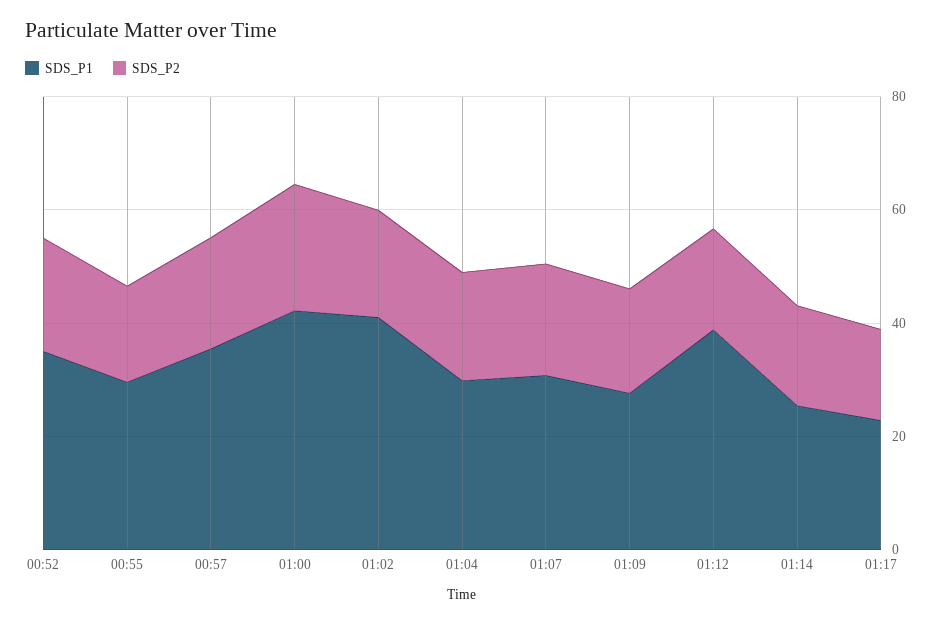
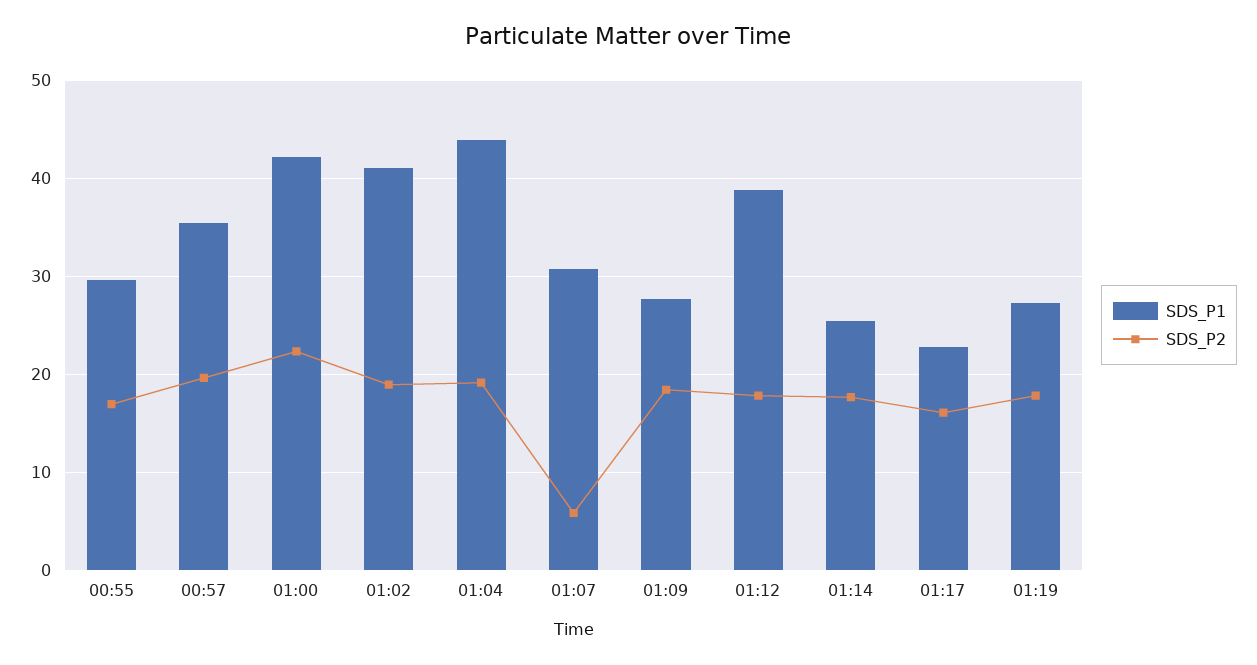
SDS_P1, 00:52: 35 -> none
SDS_P2, 00:52: 20 -> none
SDS_P1, 01:04: 30 -> 44
SDS_P2, 01:07: 20 -> 6
SDS_P1, 01:19: none -> 27
SDS_P2, 01:19: none -> 18

